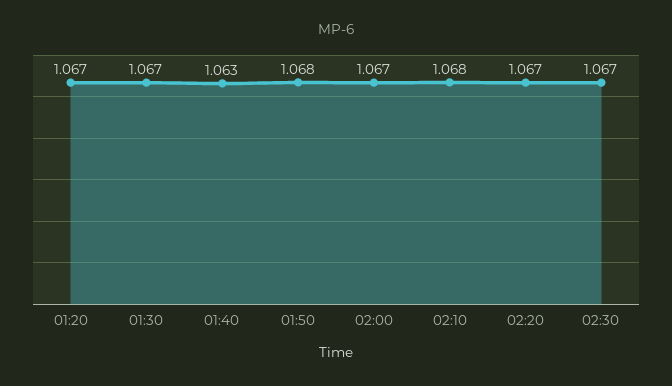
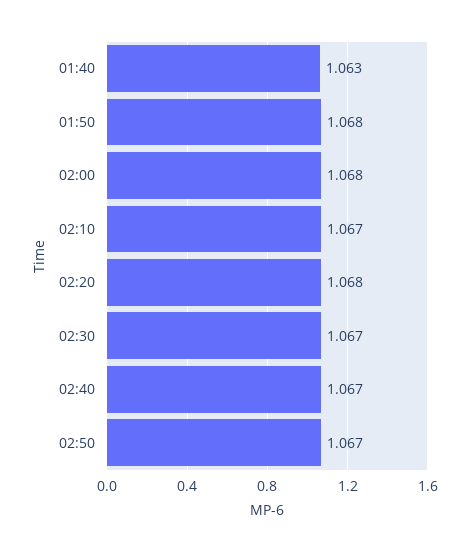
01:20: 1.067 -> none
01:30: 1.067 -> none
02:00: 1.067 -> 1.068
02:10: 1.068 -> 1.067
02:20: 1.067 -> 1.068
02:40: none -> 1.067
02:50: none -> 1.067

